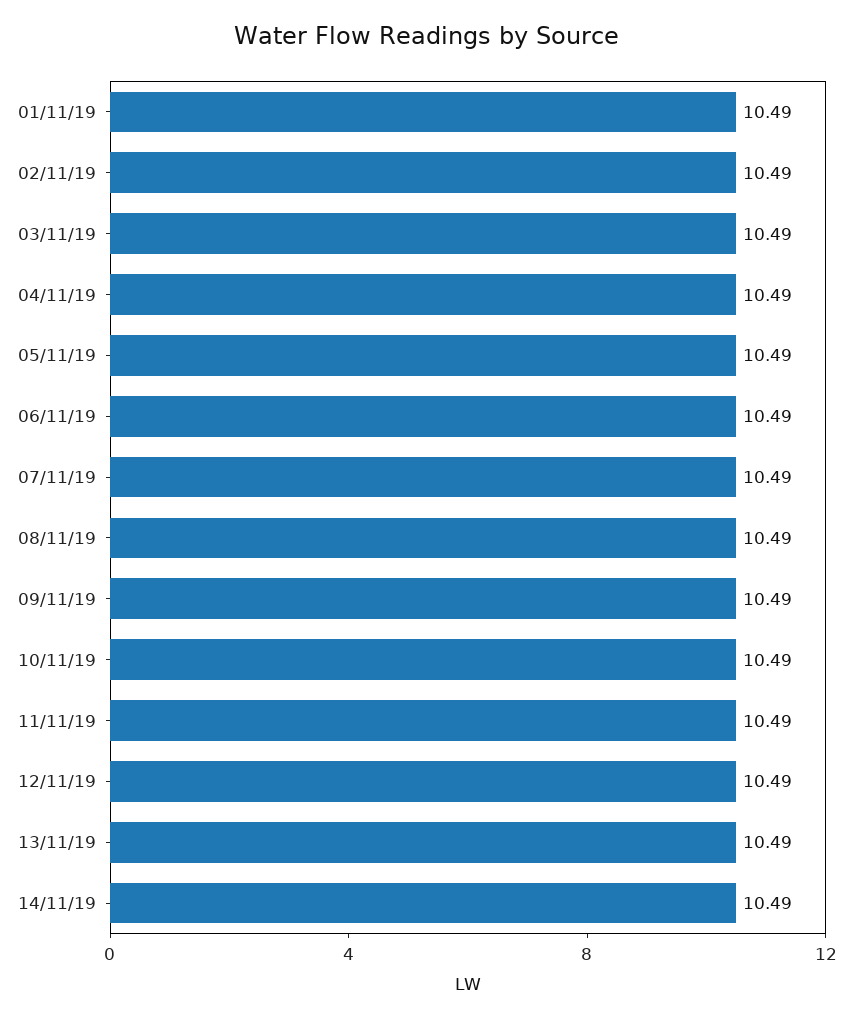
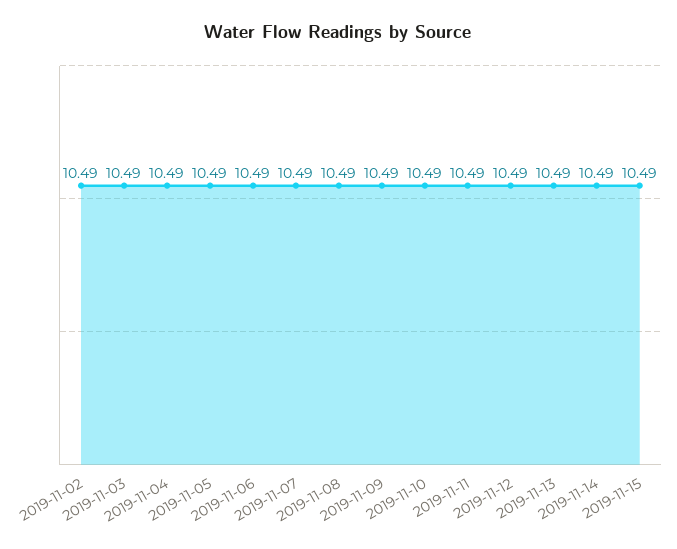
01/11/19: 10.49 -> none
2019-11-15: none -> 10.49

